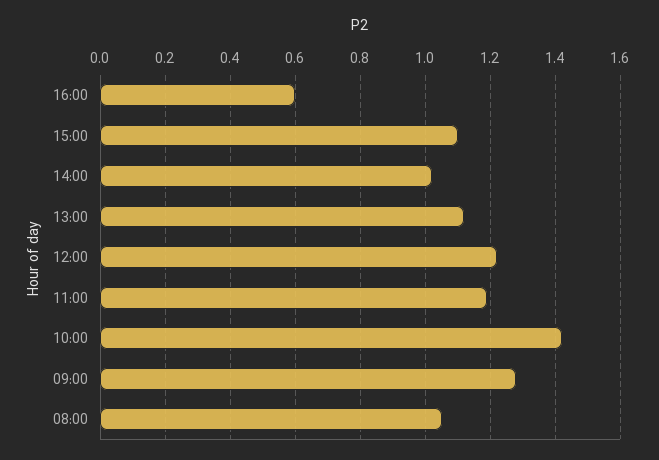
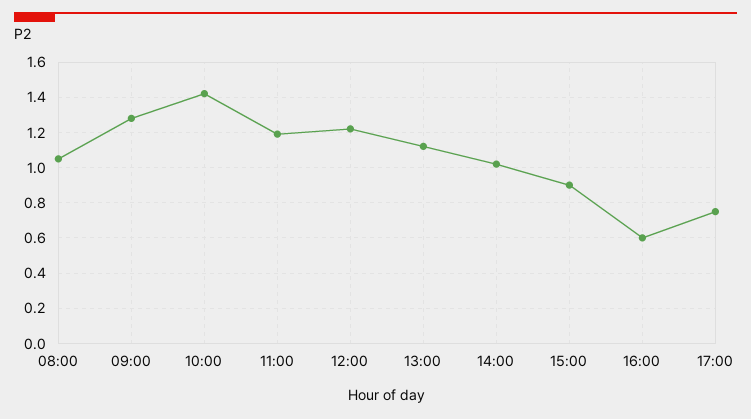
15:00: 1.1 -> 0.9
17:00: none -> 0.75

